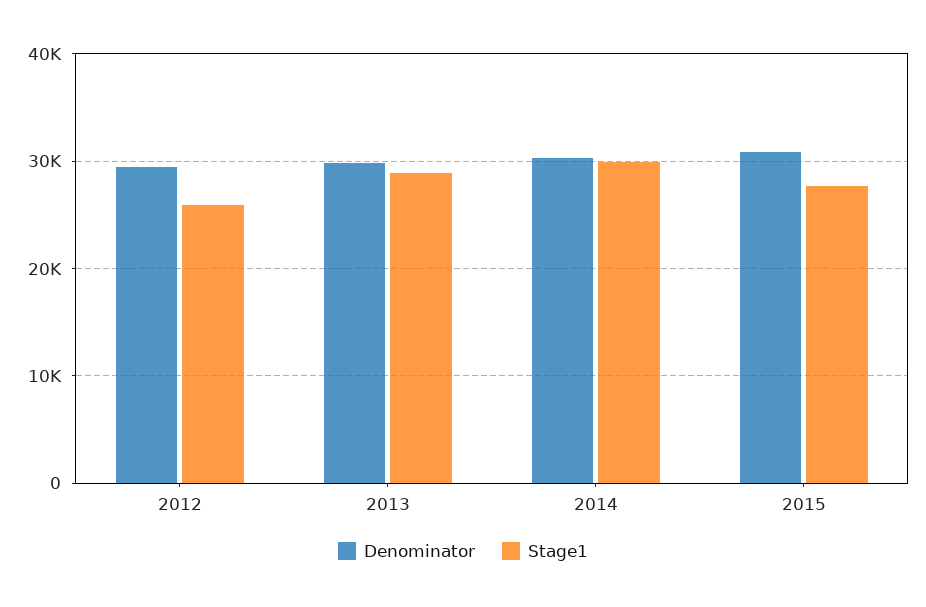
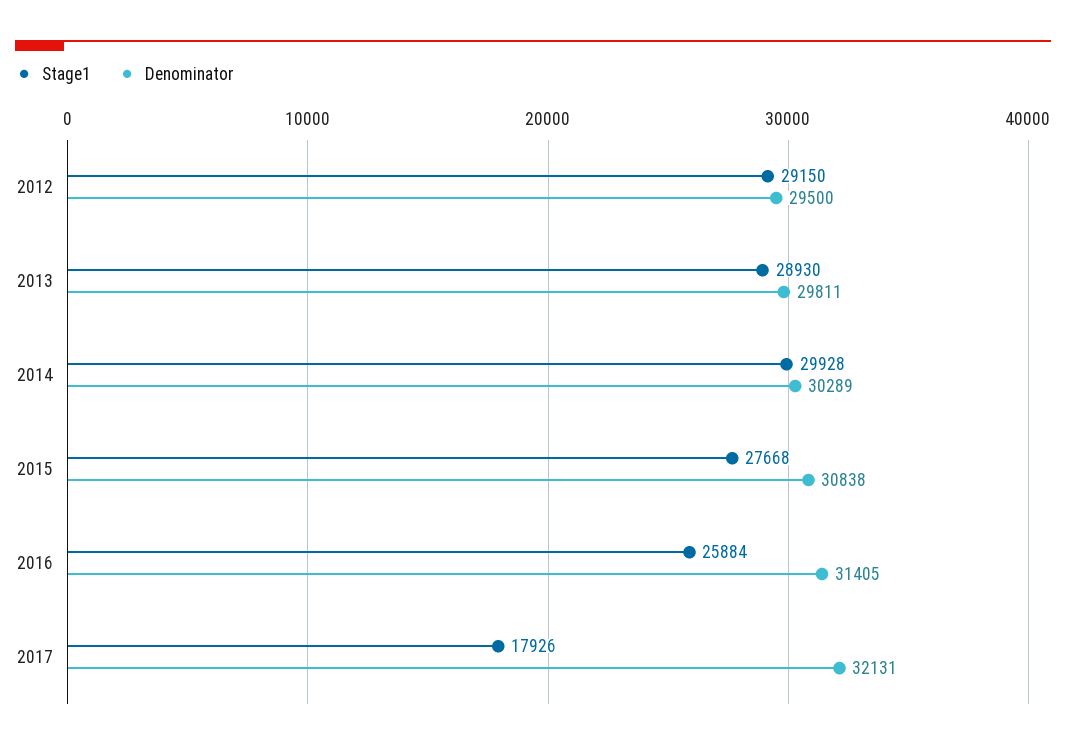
Stage1, 2012: 26000 -> 29150
Stage1, 2016: none -> 25884
Denominator, 2016: none -> 31405
Stage1, 2017: none -> 17926
Denominator, 2017: none -> 32131

